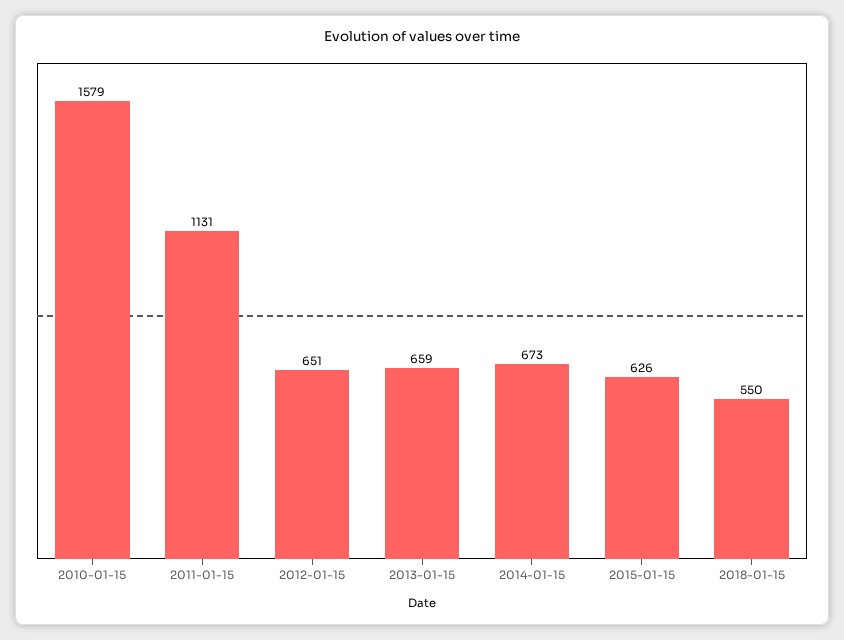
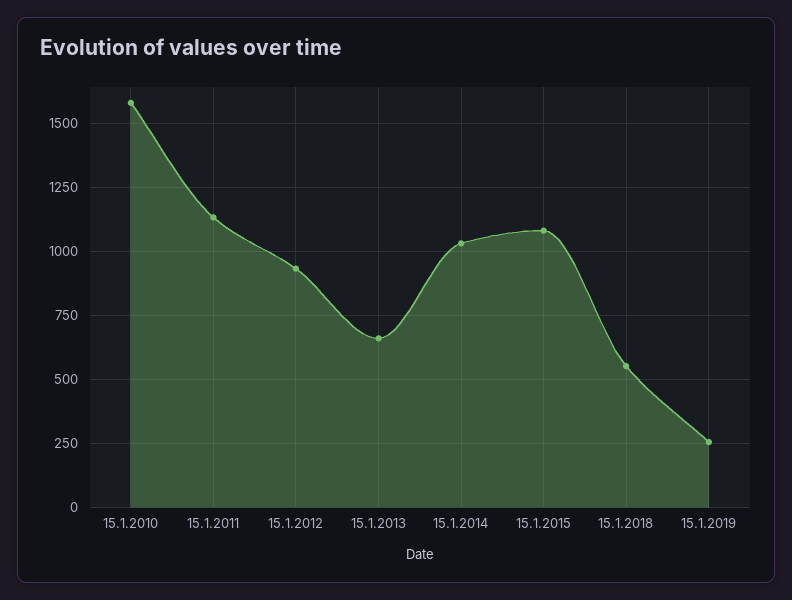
2012-01-15: 651 -> 925
2014-01-15: 673 -> 1025
2015-01-15: 626 -> 1075
15.1.2019: none -> 250

